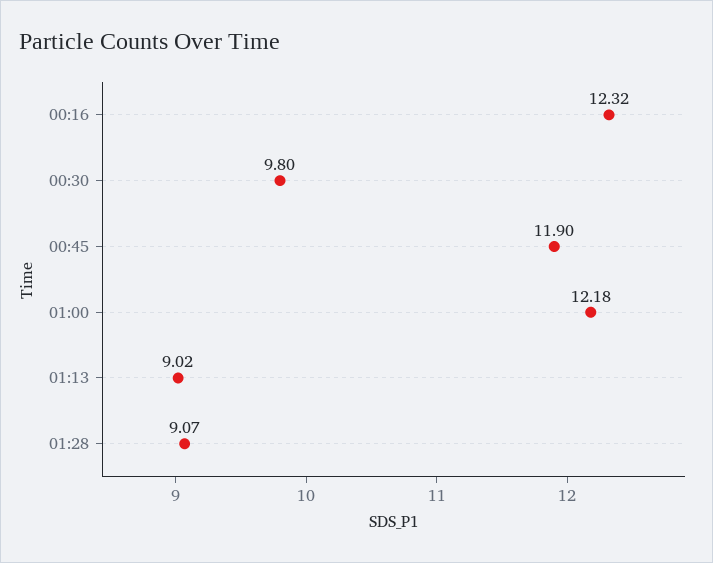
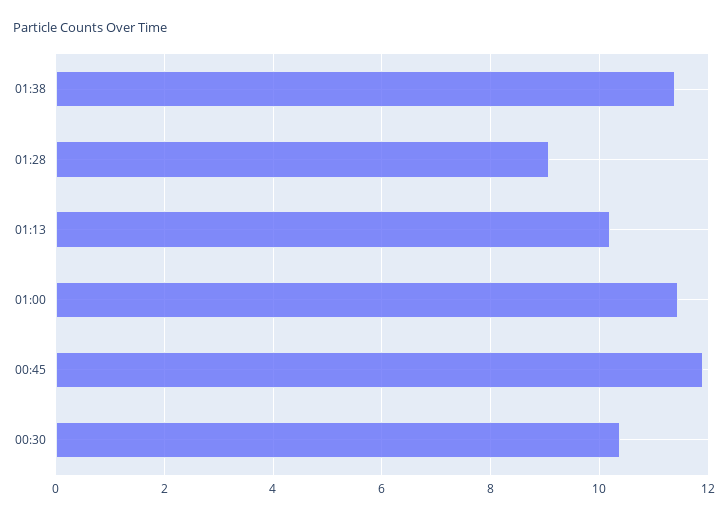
00:16: 12.32 -> none
00:30: 9.8 -> 10.4
01:00: 12.18 -> 11.4
01:13: 9.02 -> 10.2
01:38: none -> 11.4

